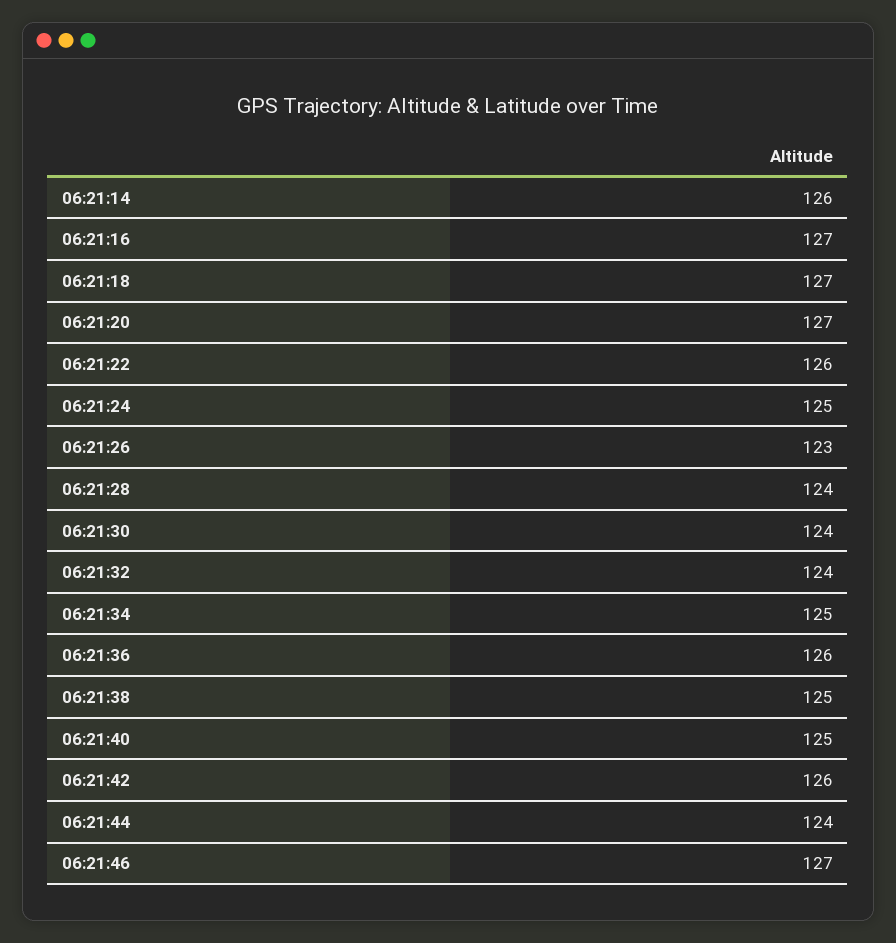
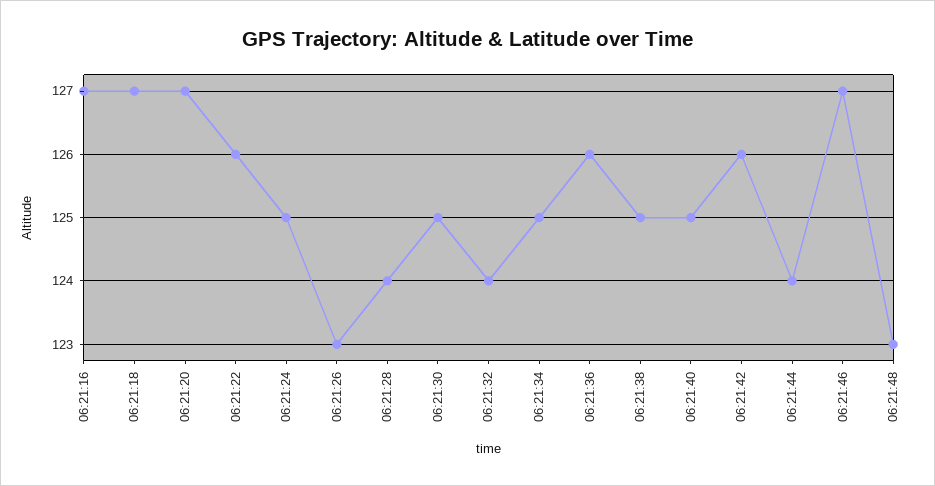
06:21:14: 126 -> none
06:21:30: 124 -> 125
06:21:48: none -> 123

